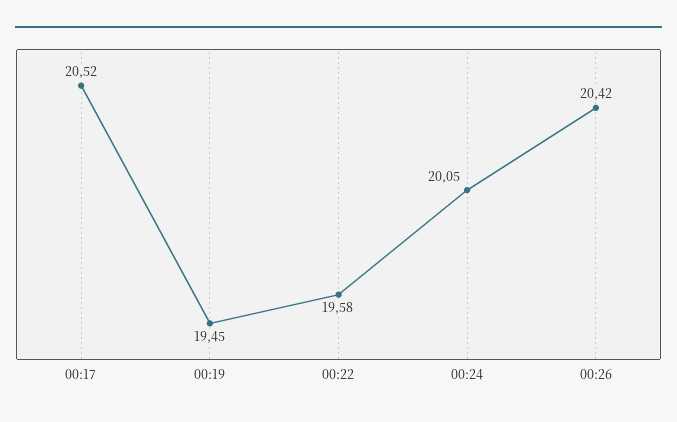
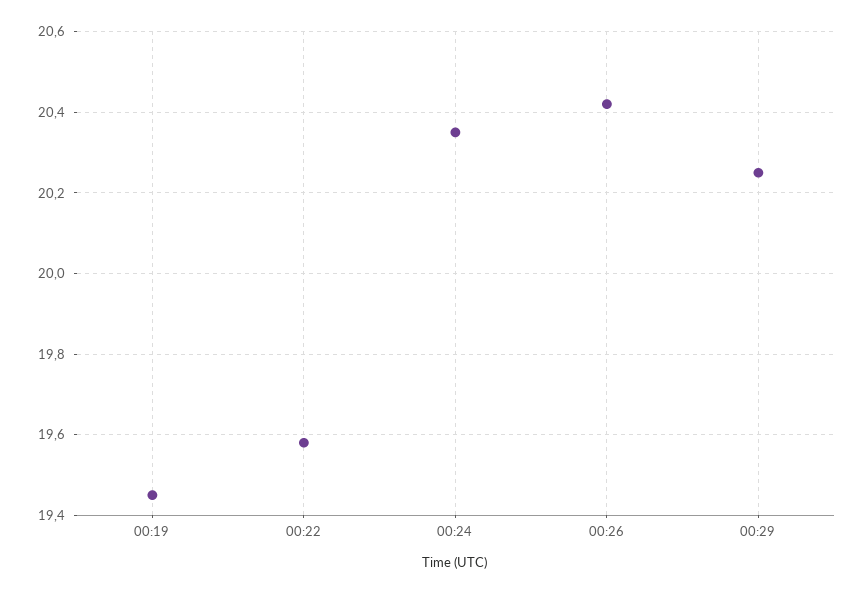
00:17: 20.52 -> none
00:24: 20.05 -> 20.35
00:29: none -> 20.25

